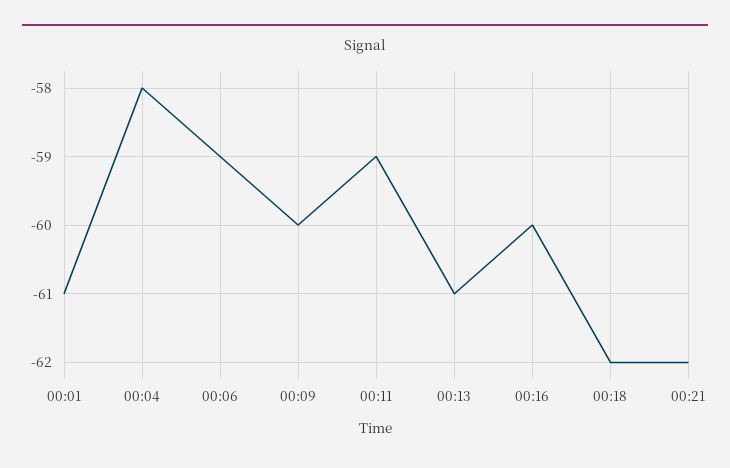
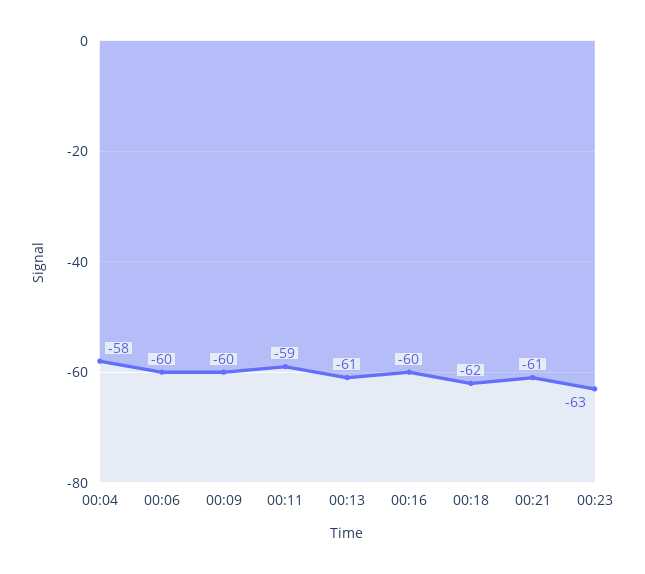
00:01: -61 -> none
00:06: -59 -> -60
00:21: -62 -> -61
00:23: none -> -63

